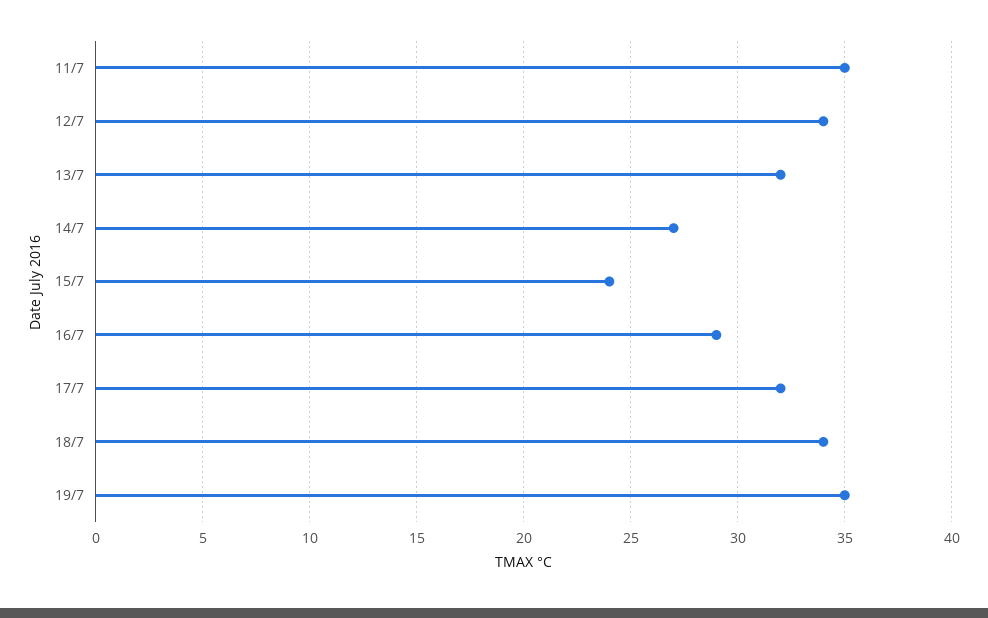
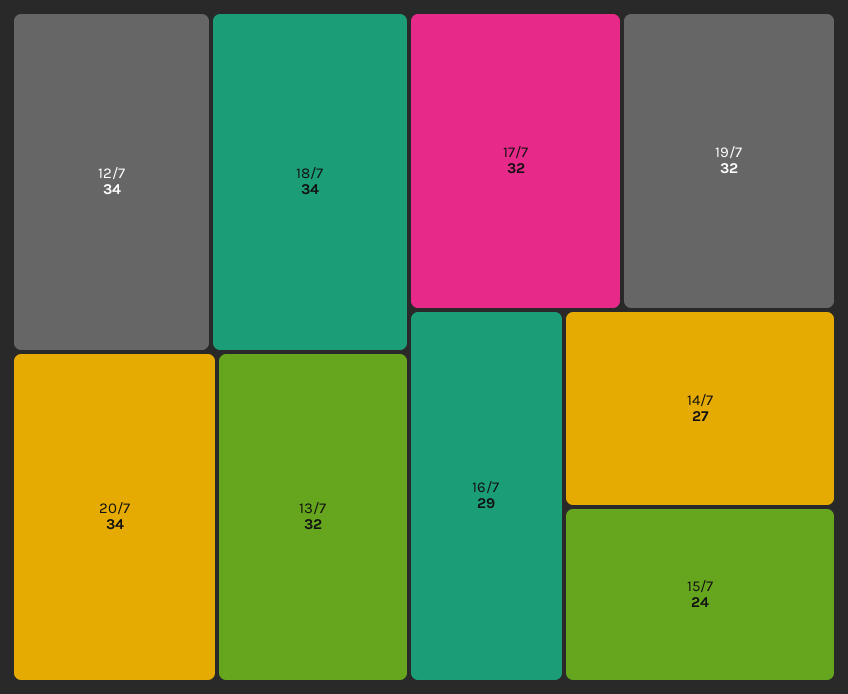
11/7: 35 -> none
19/7: 35 -> 32
20/7: none -> 34

